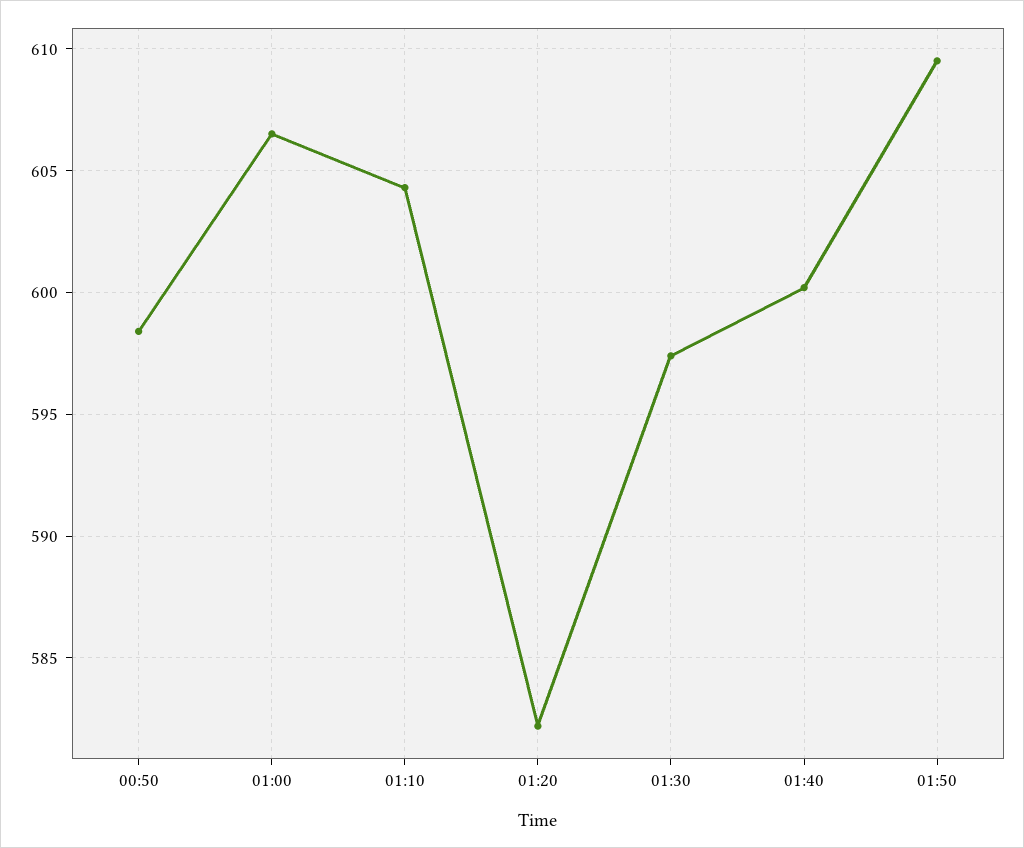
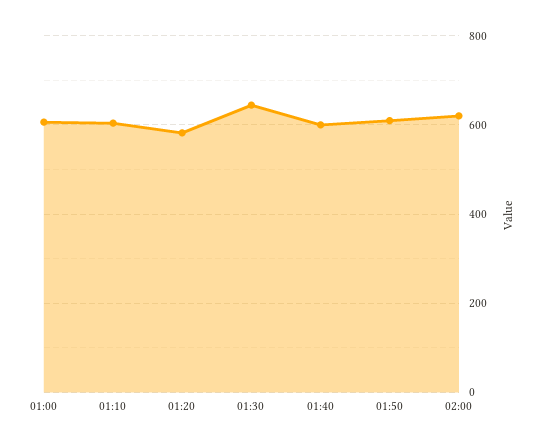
00:50: 598.5 -> none
01:30: 597.5 -> 640
02:00: none -> 620

